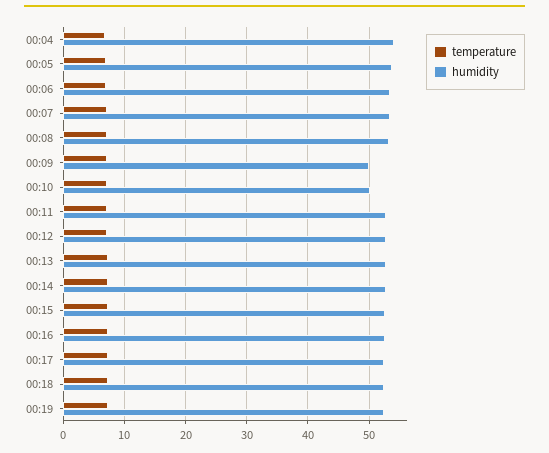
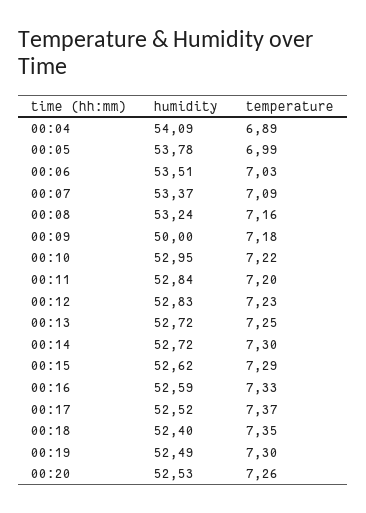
humidity, 00:10: 50 -> 52.95
humidity, 00:20: none -> 52.53
temperature, 00:20: none -> 7.26

